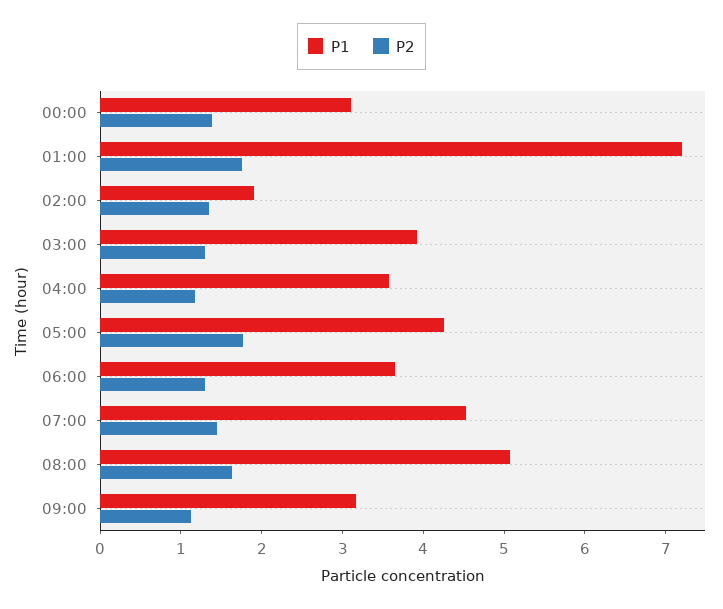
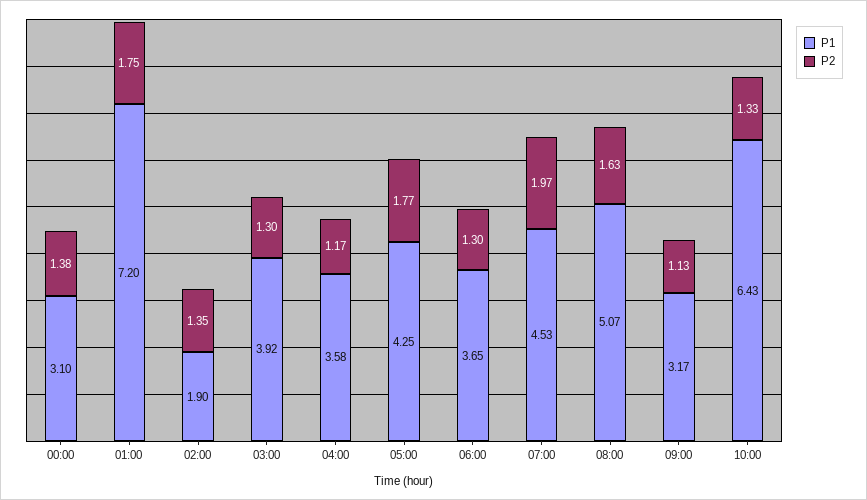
P2, 07:00: 1.4 -> 1.97
P1, 10:00: none -> 6.43
P2, 10:00: none -> 1.33

